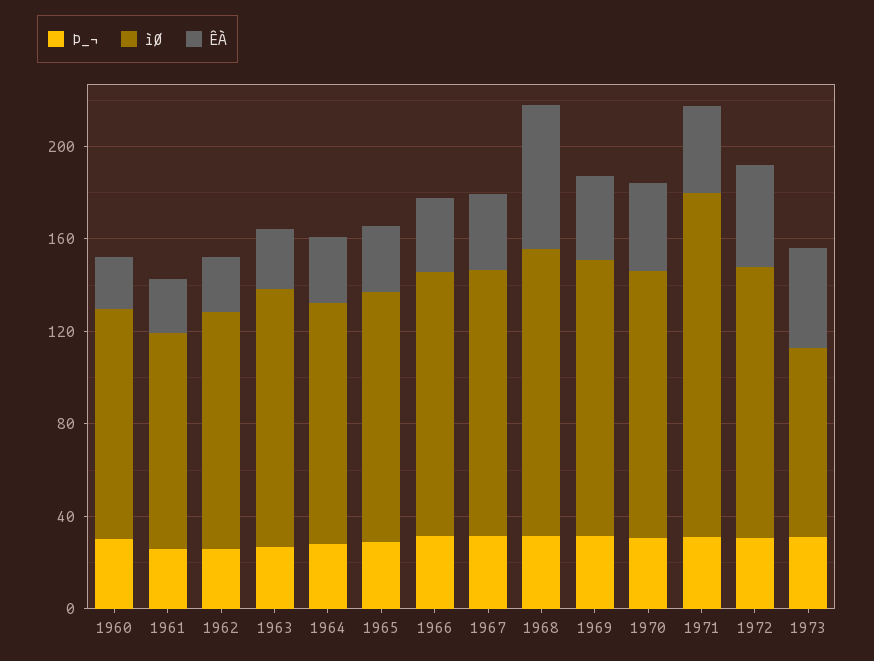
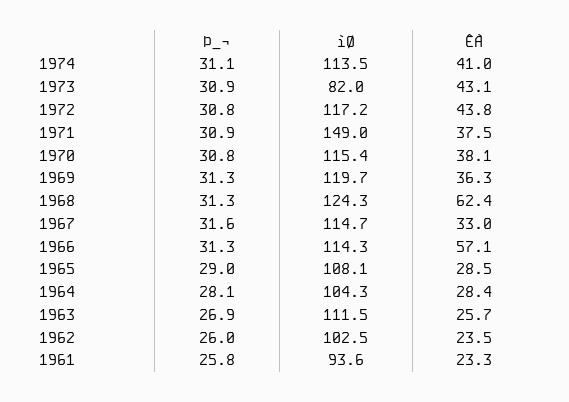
Þ_¬, 1960: 30 -> none
ìØ, 1960: 100 -> none
ÊÀ, 1960: 20 -> none
ÊÀ, 1966: 30 -> 57.1
Þ_¬, 1974: none -> 31.1
ìØ, 1974: none -> 113.5
ÊÀ, 1974: none -> 41

